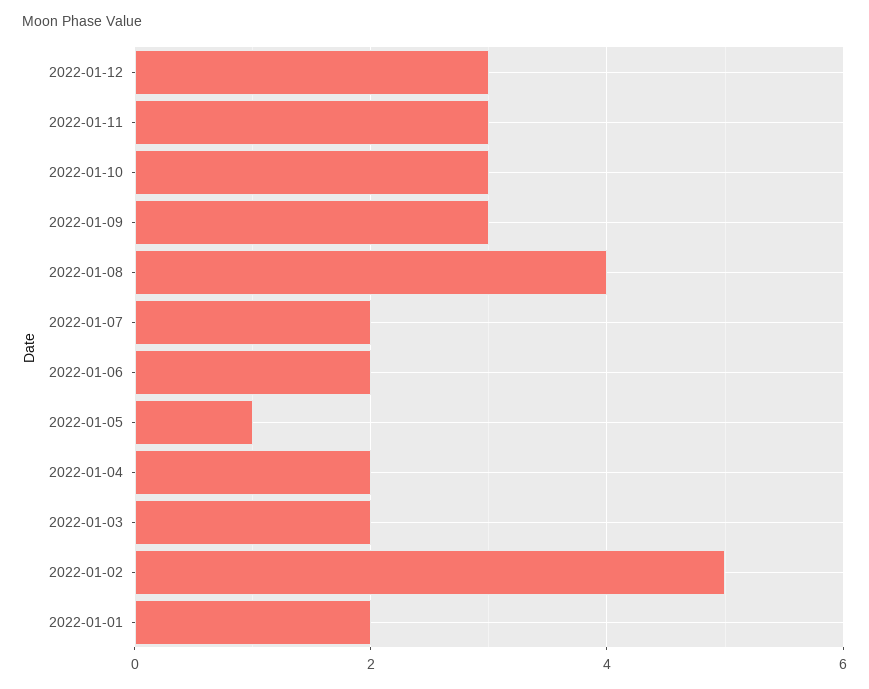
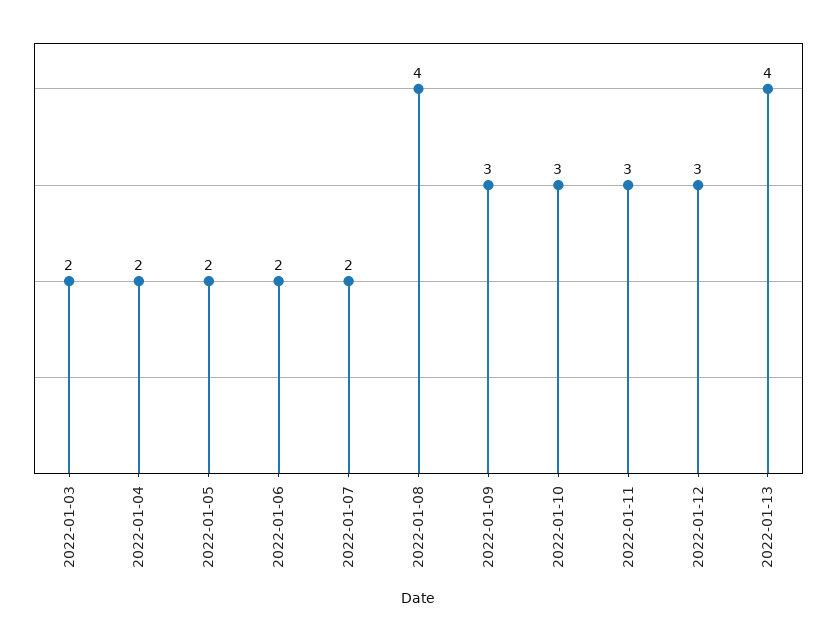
2022-01-05: 1 -> 2
2022-01-02: 5 -> none
2022-01-01: 2 -> none
2022-01-13: none -> 4

